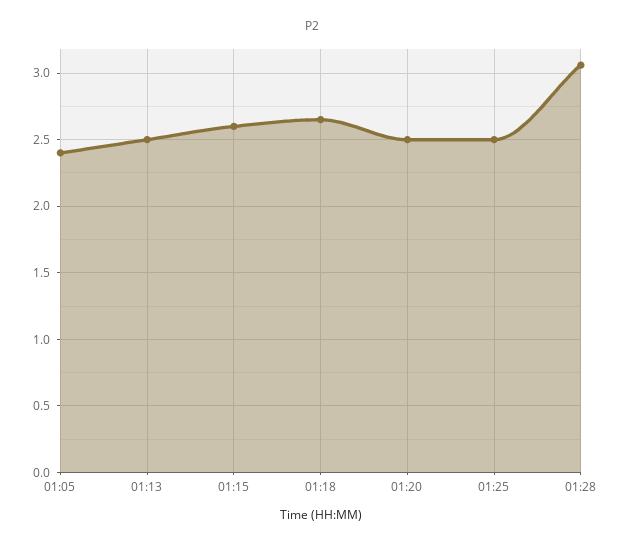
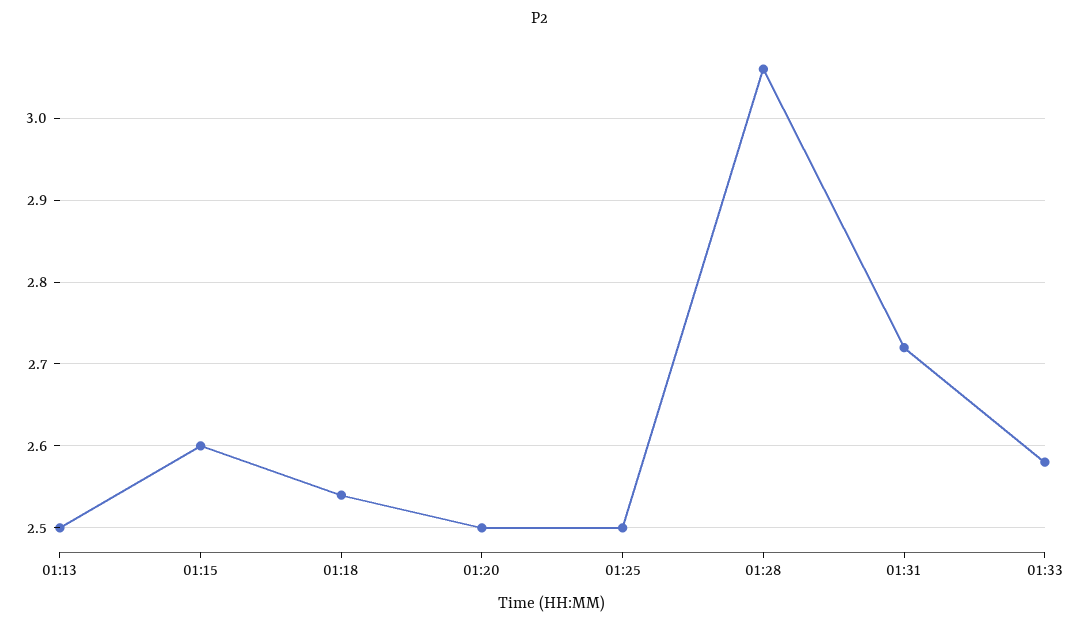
01:05: 2.4 -> none
01:18: 2.65 -> 2.54
01:31: none -> 2.72
01:33: none -> 2.58

